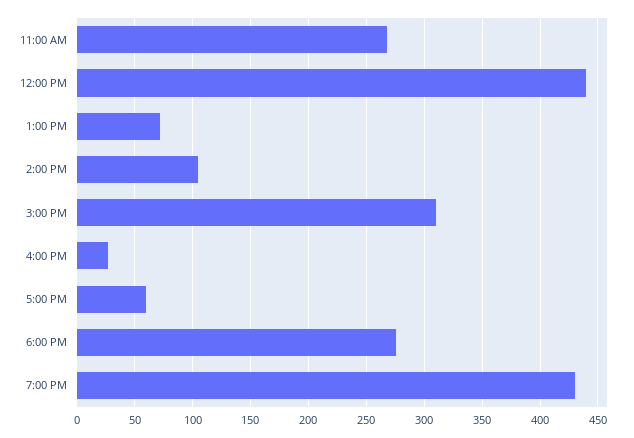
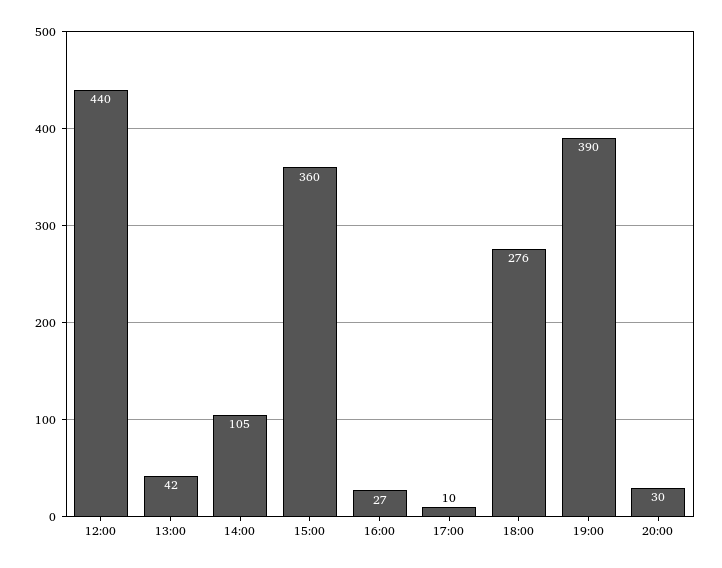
11:00 AM: 270 -> none
1:00 PM: 70 -> 42
3:00 PM: 310 -> 360
5:00 PM: 60 -> 10
7:00 PM: 430 -> 390
20:00: none -> 30

